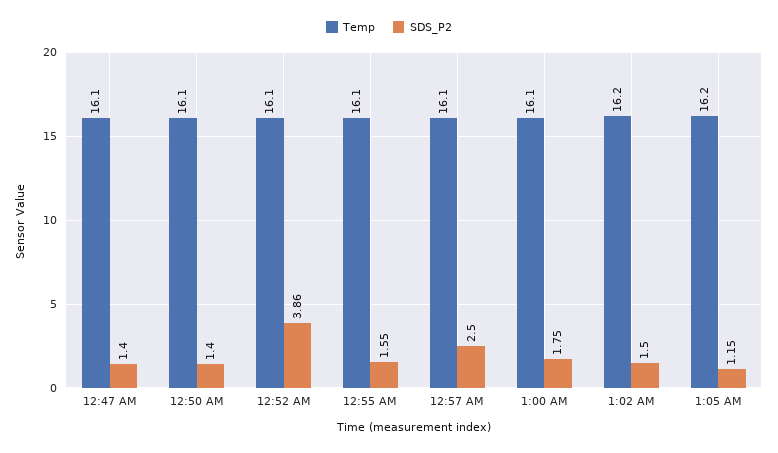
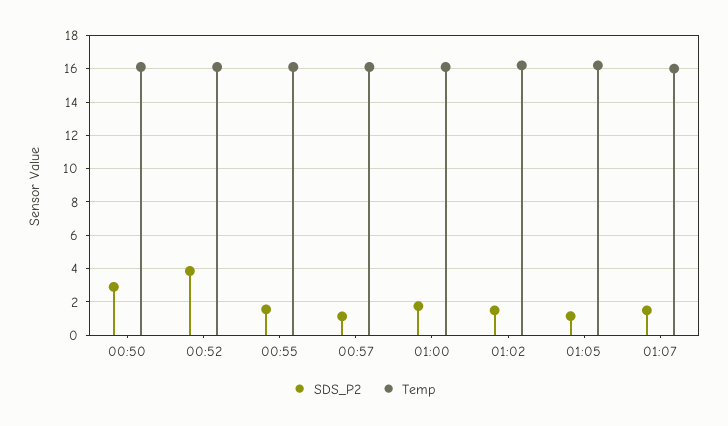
Temp, 12:47 AM: 16.1 -> none
SDS_P2, 12:47 AM: 1.4 -> none
SDS_P2, 12:50 AM: 1.4 -> 3
SDS_P2, 12:57 AM: 2.5 -> 1
SDS_P2, 01:07: none -> 1.5
Temp, 01:07: none -> 16

